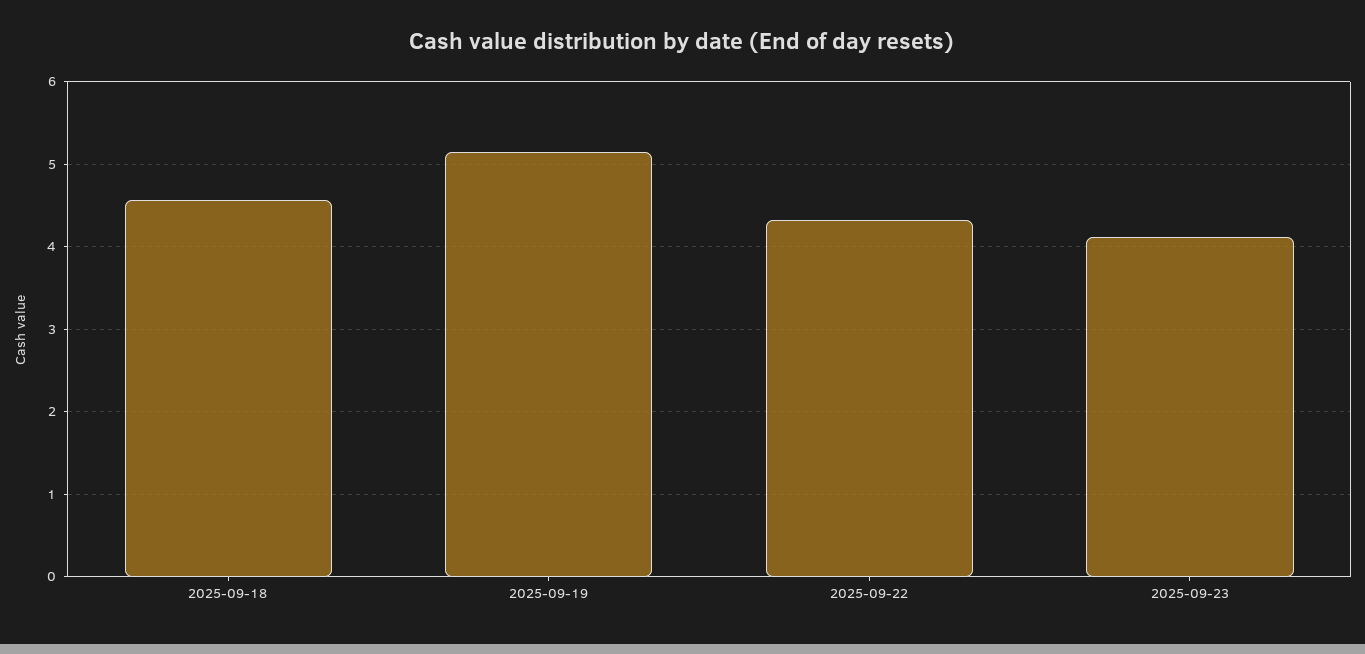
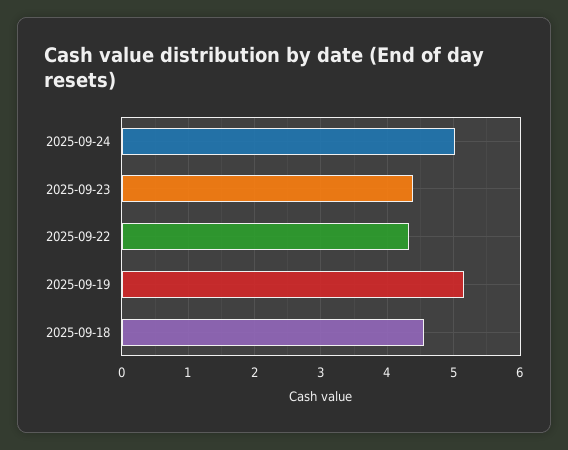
2025-09-23: 4.1 -> 4.4
2025-09-24: none -> 5

